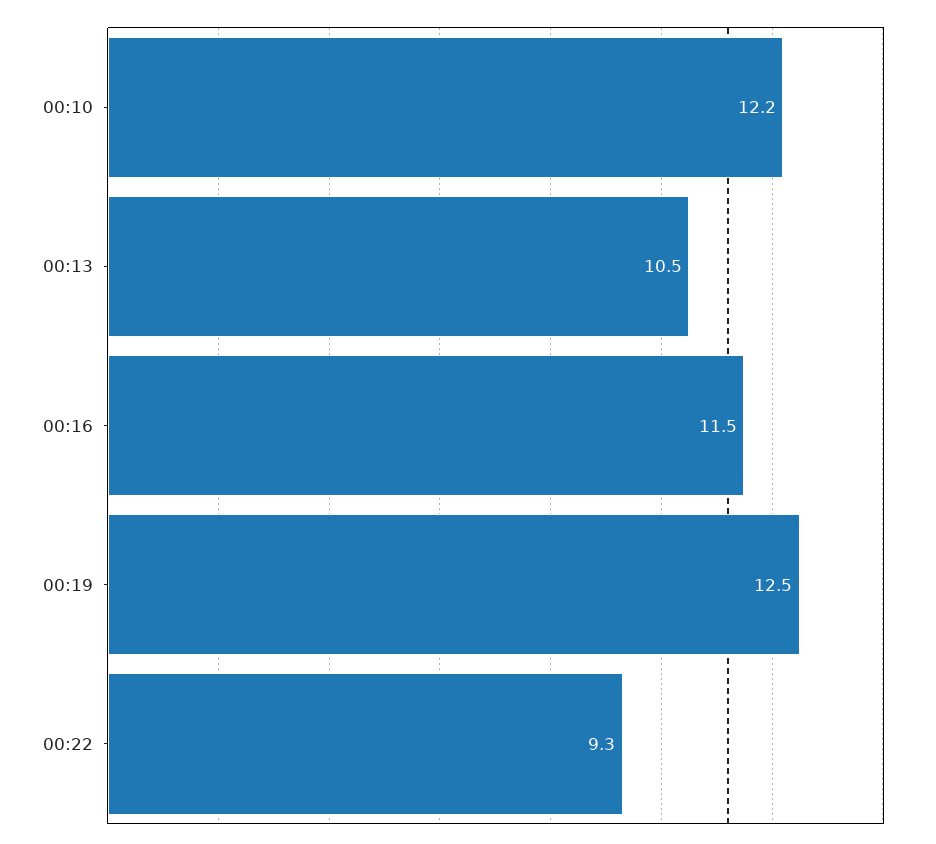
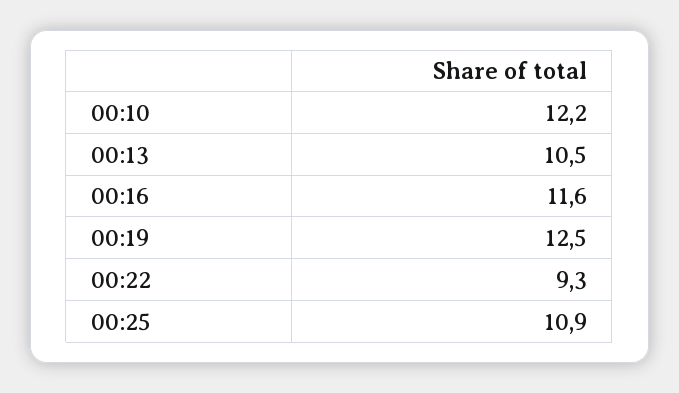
00:16: 11.5 -> 11.6
00:25: none -> 10.9

